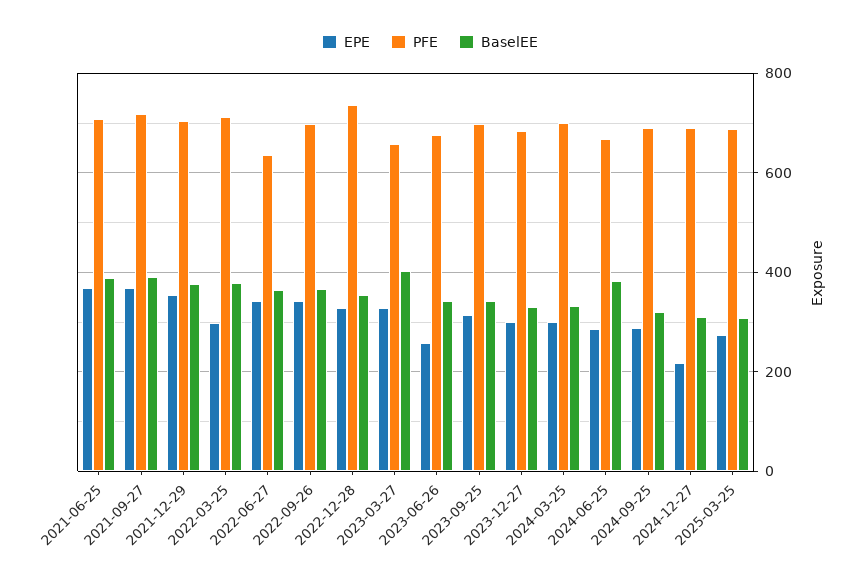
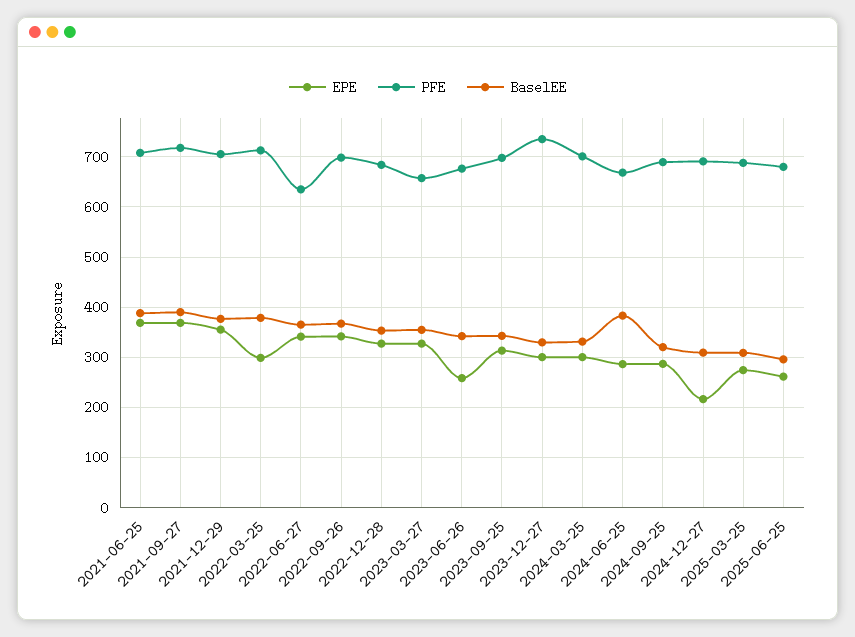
PFE, 2022-12-28: 740 -> 680
BaselEE, 2023-03-27: 400 -> 360
PFE, 2023-12-27: 680 -> 740
EPE, 2025-06-25: none -> 260
PFE, 2025-06-25: none -> 680
BaselEE, 2025-06-25: none -> 300

